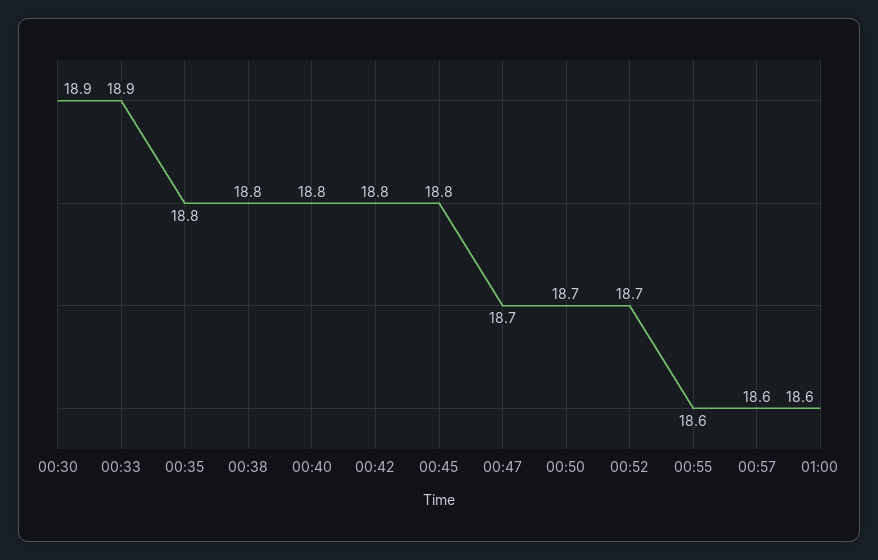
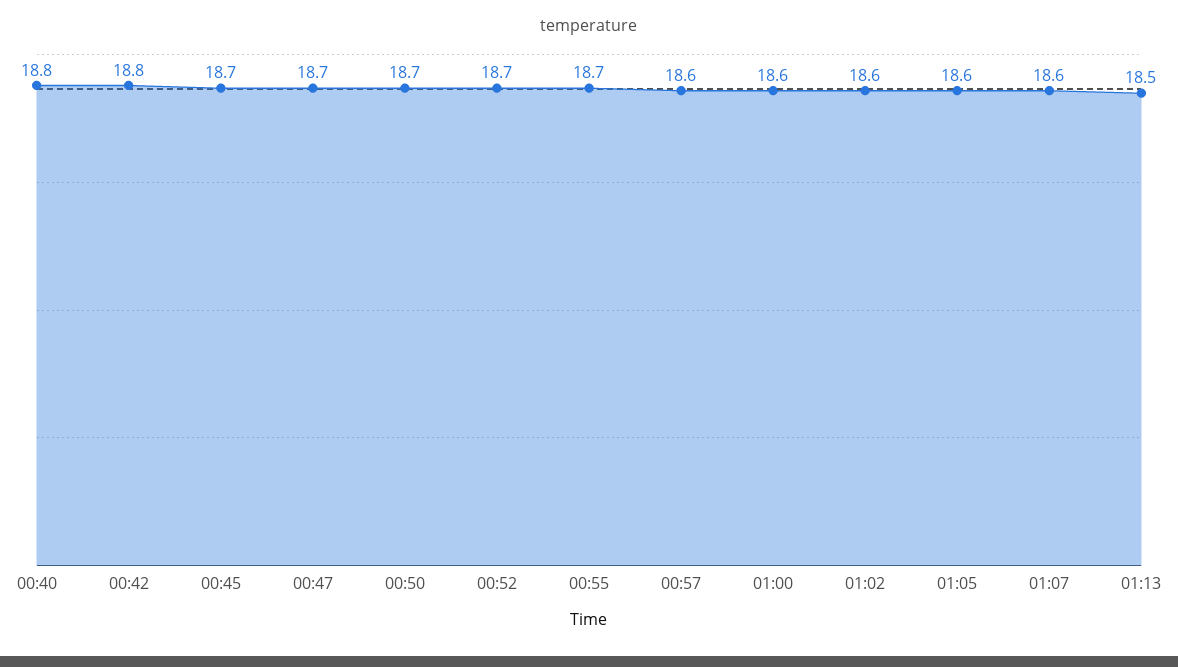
00:30: 18.9 -> none
00:33: 18.9 -> none
00:35: 18.8 -> none
00:38: 18.8 -> none
00:45: 18.8 -> 18.7
00:55: 18.6 -> 18.7
01:02: none -> 18.6
01:05: none -> 18.6
01:07: none -> 18.6
01:13: none -> 18.5

